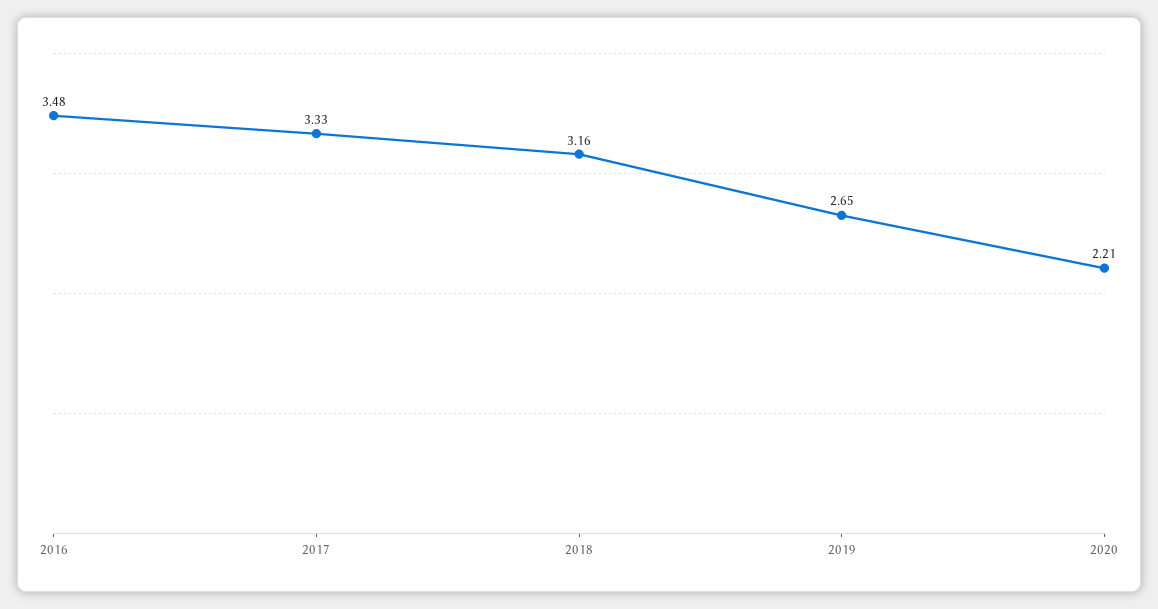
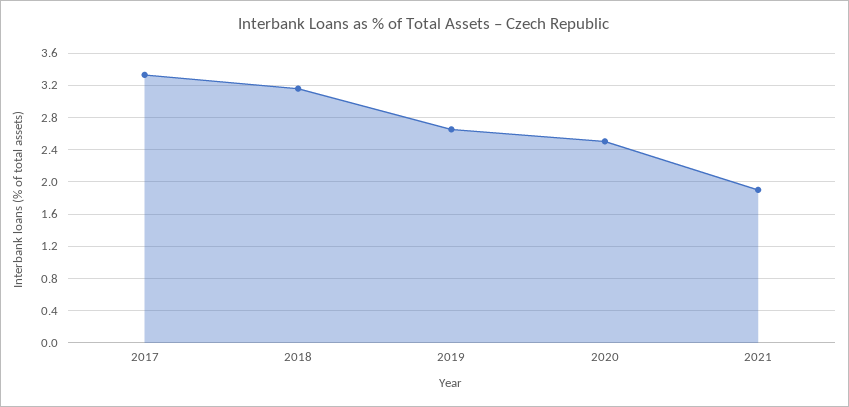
2016: 3.48 -> none
2020: 2.21 -> 2.5
2021: none -> 1.9

